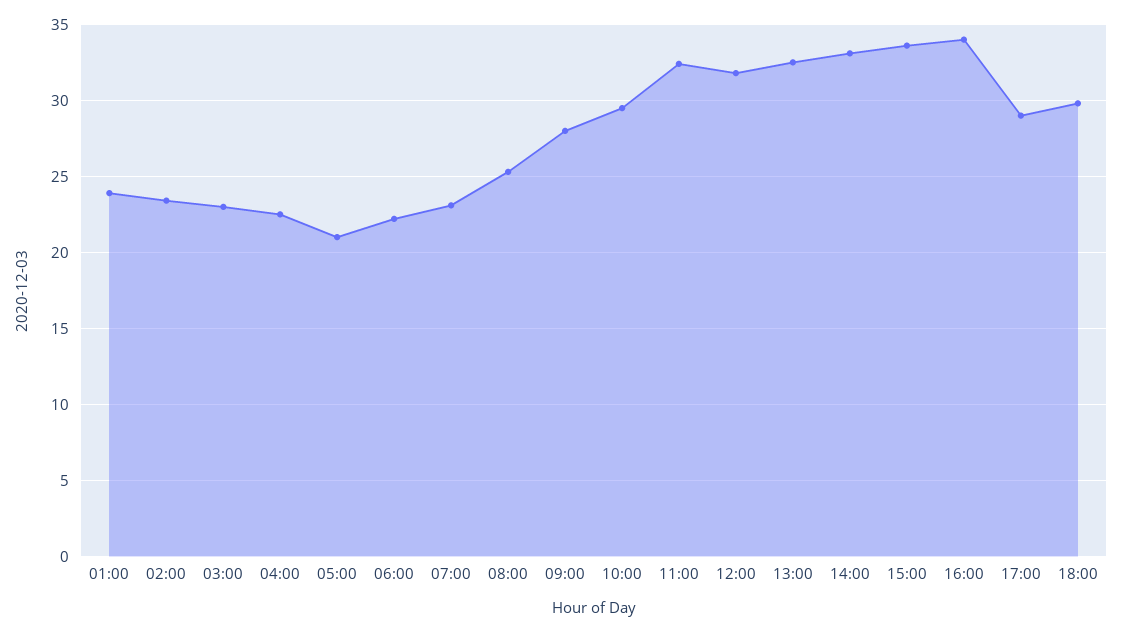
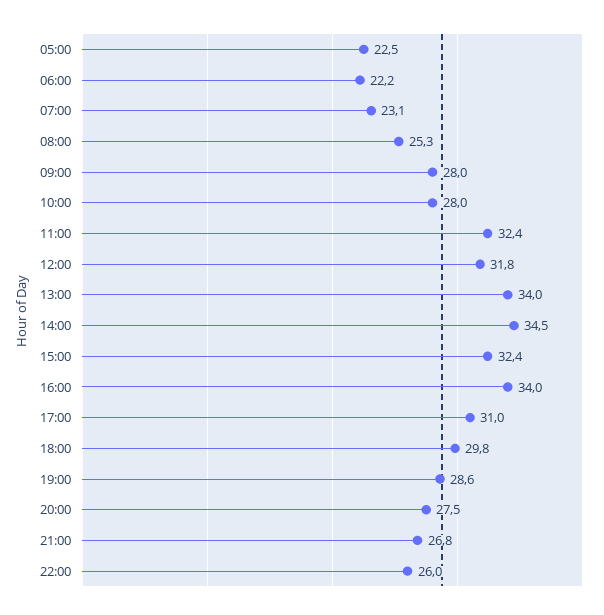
01:00: 24 -> none
02:00: 23.5 -> none
03:00: 23 -> none
04:00: 22.5 -> none
05:00: 21 -> 22.5
10:00: 29.5 -> 28
13:00: 32.5 -> 34
14:00: 33 -> 34.5
15:00: 33.5 -> 32.4
17:00: 29 -> 31
19:00: none -> 28.6
20:00: none -> 27.5
21:00: none -> 26.8
22:00: none -> 26

